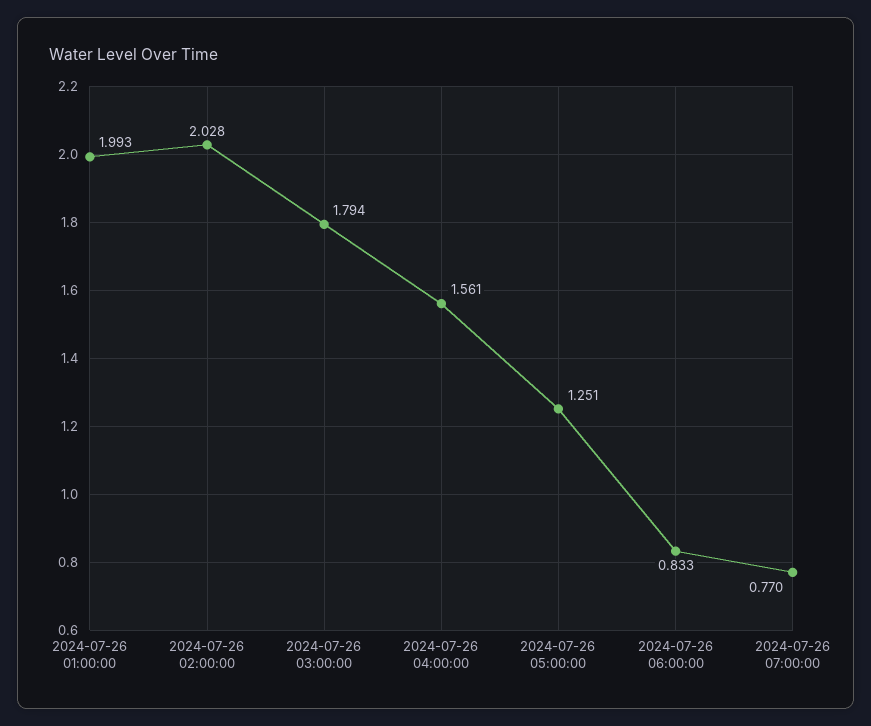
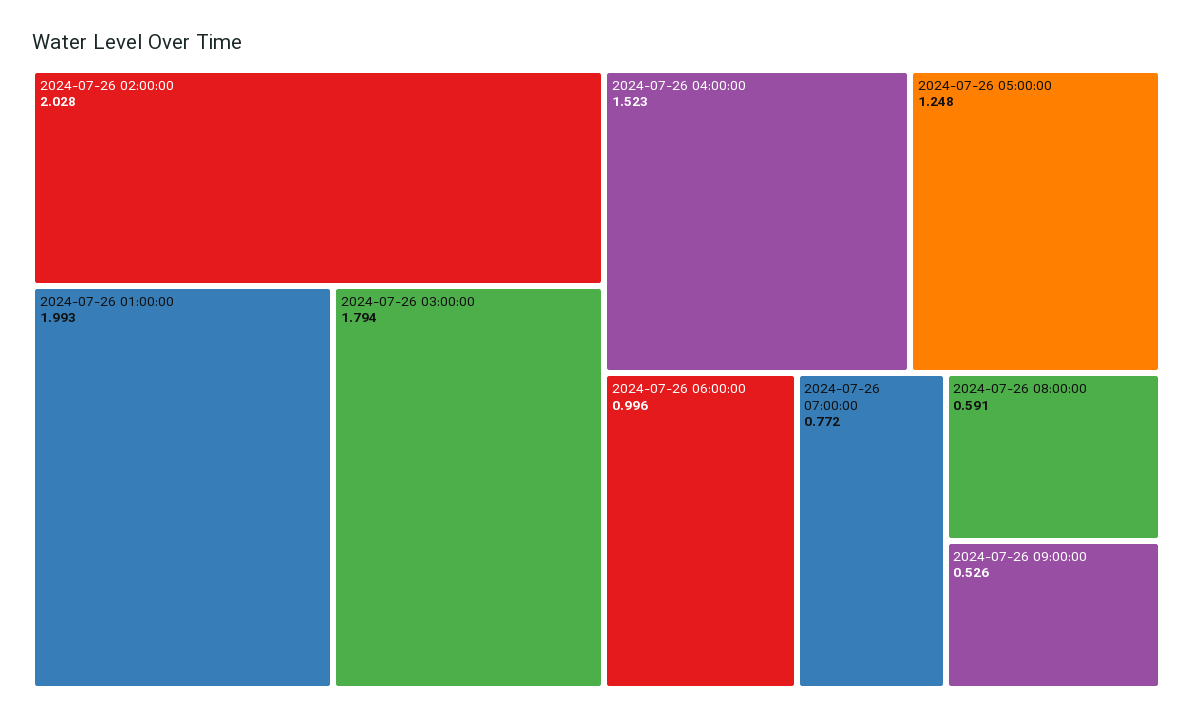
2024-07-26 04:00:00: 1.561 -> 1.523
2024-07-26 05:00:00: 1.251 -> 1.248
2024-07-26 06:00:00: 0.833 -> 0.996
2024-07-26 07:00:00: 0.77 -> 0.772
2024-07-26 08:00:00: none -> 0.591
2024-07-26 09:00:00: none -> 0.526

